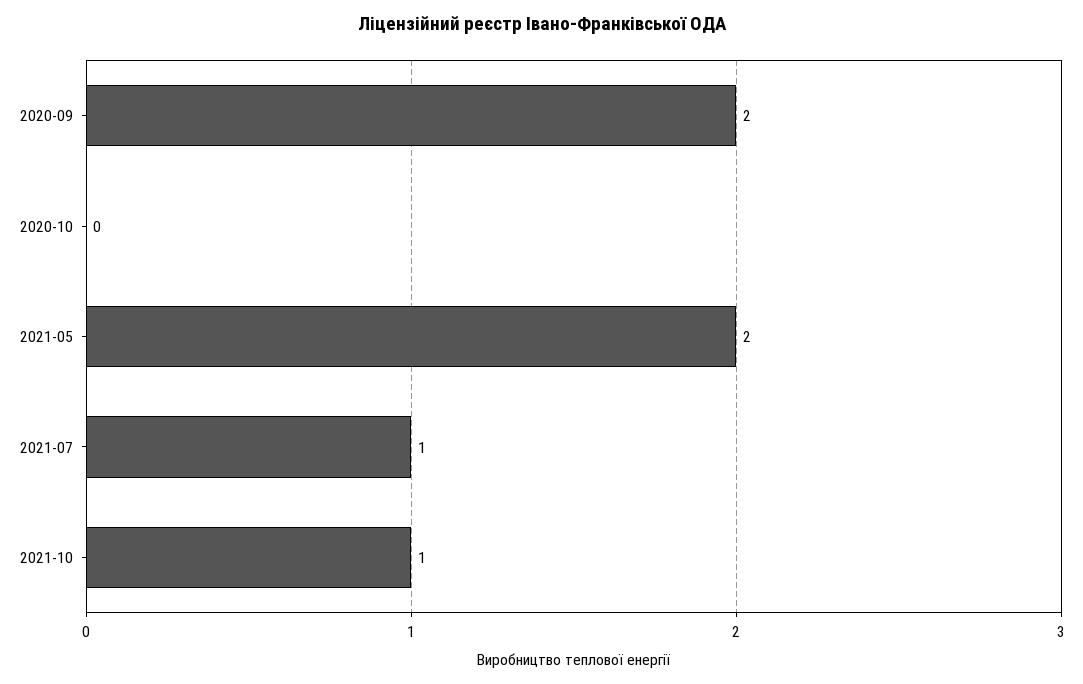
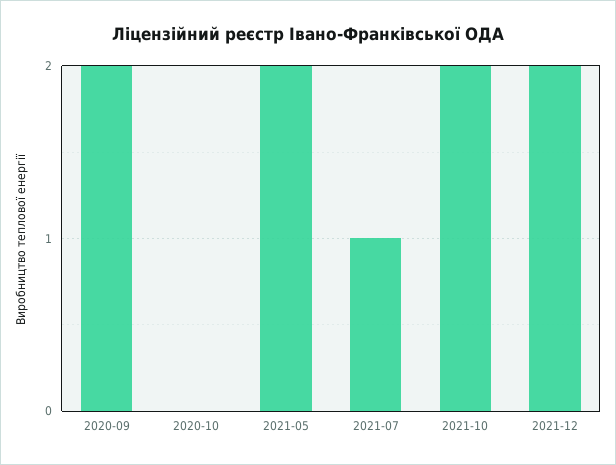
2021-10: 1 -> 2
2021-12: none -> 2

